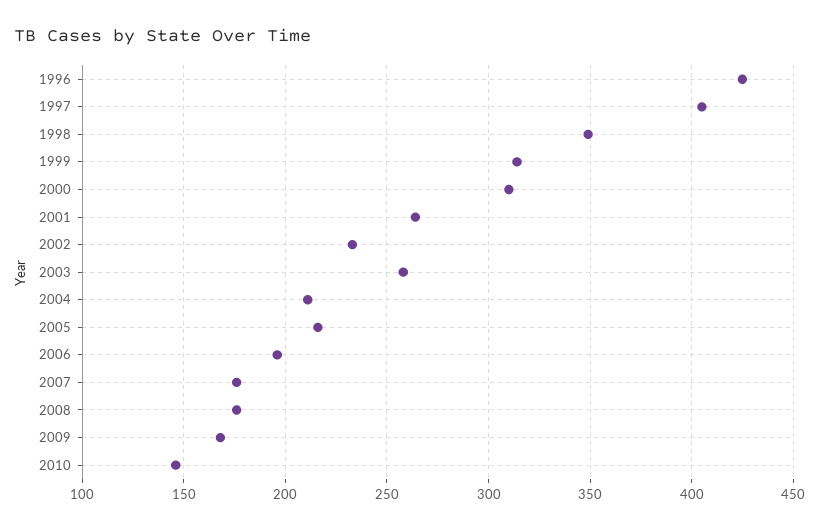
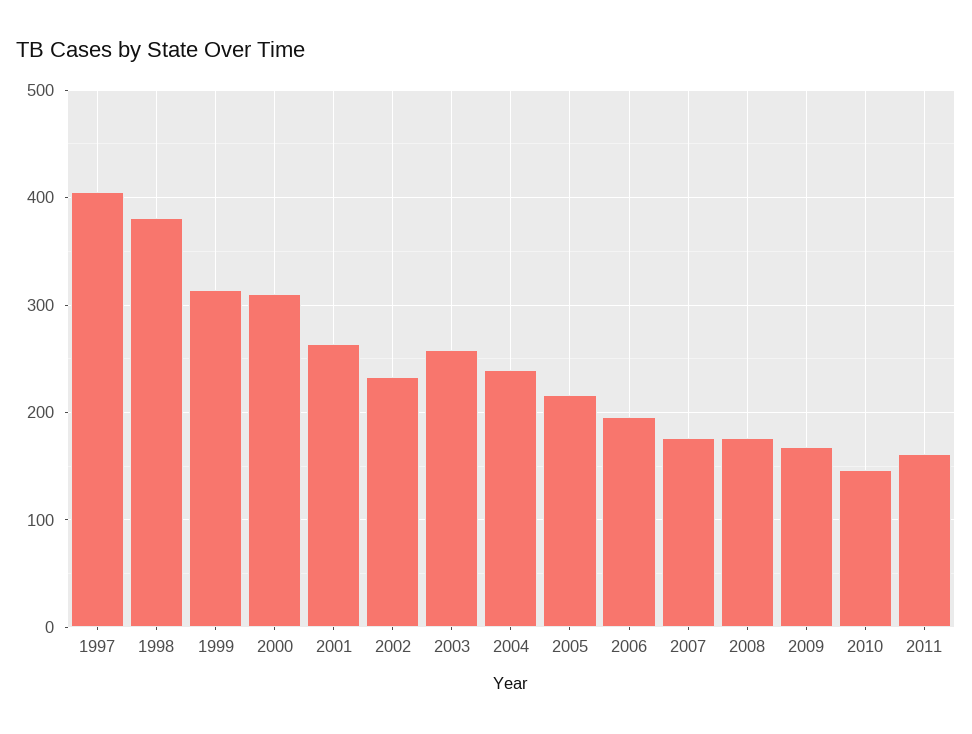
1996: 425 -> none
1998: 350 -> 380
2004: 210 -> 240
2011: none -> 160

